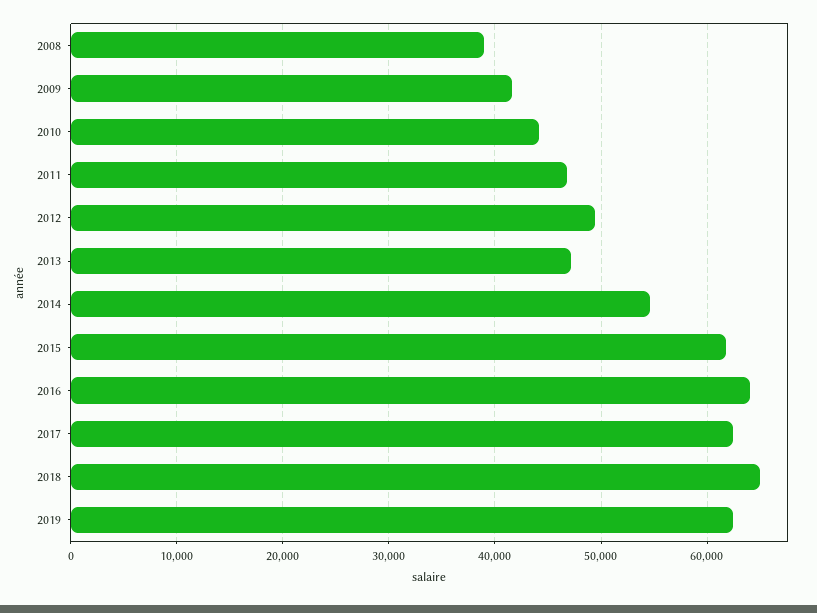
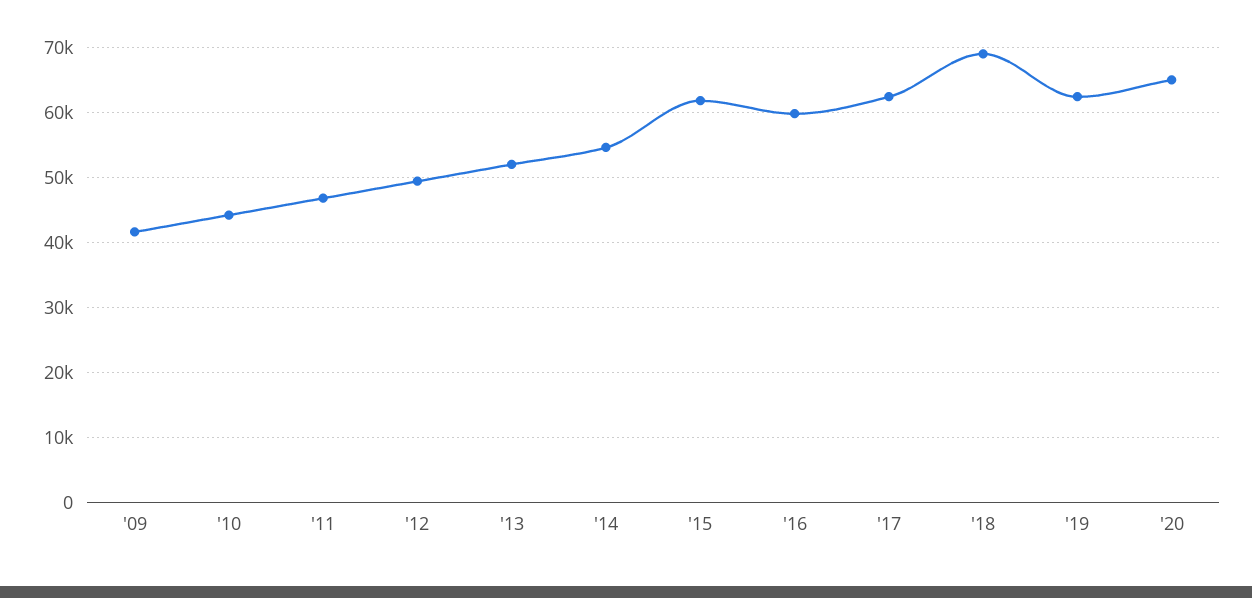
2008: 39000 -> none
2013: 47000 -> 52000
2016: 64000 -> 60000
2018: 65000 -> 69000
'20: none -> 65000

